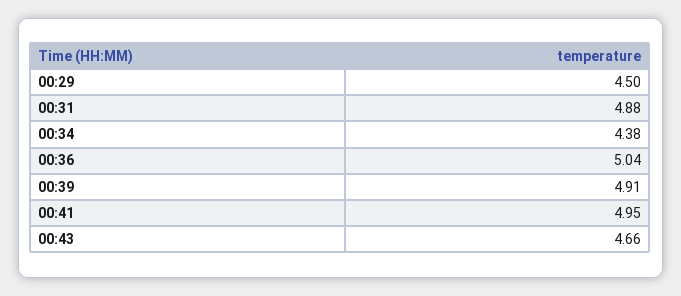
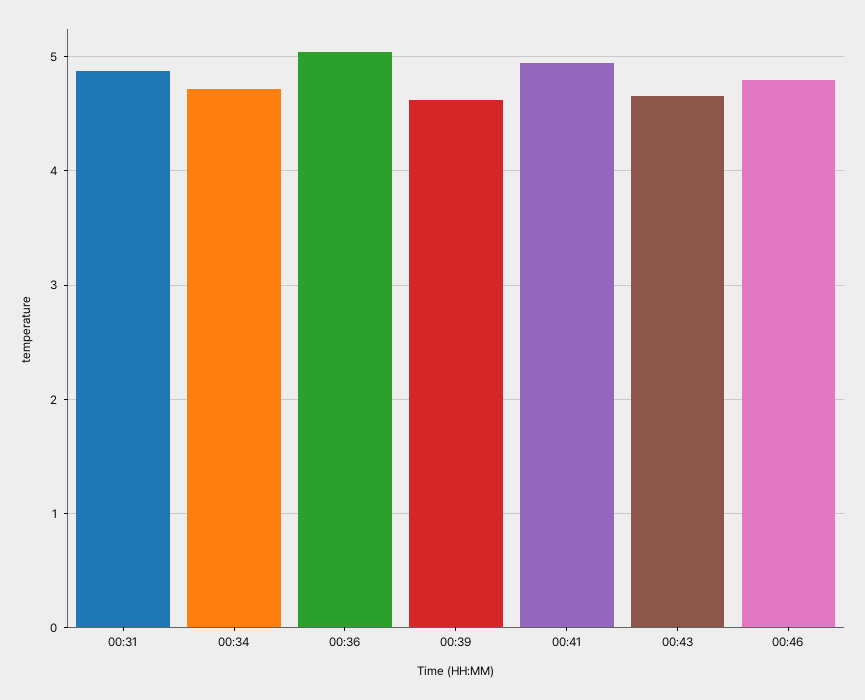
00:29: 4.5 -> none
00:34: 4.38 -> 4.7
00:39: 4.91 -> 4.6
00:46: none -> 4.8

